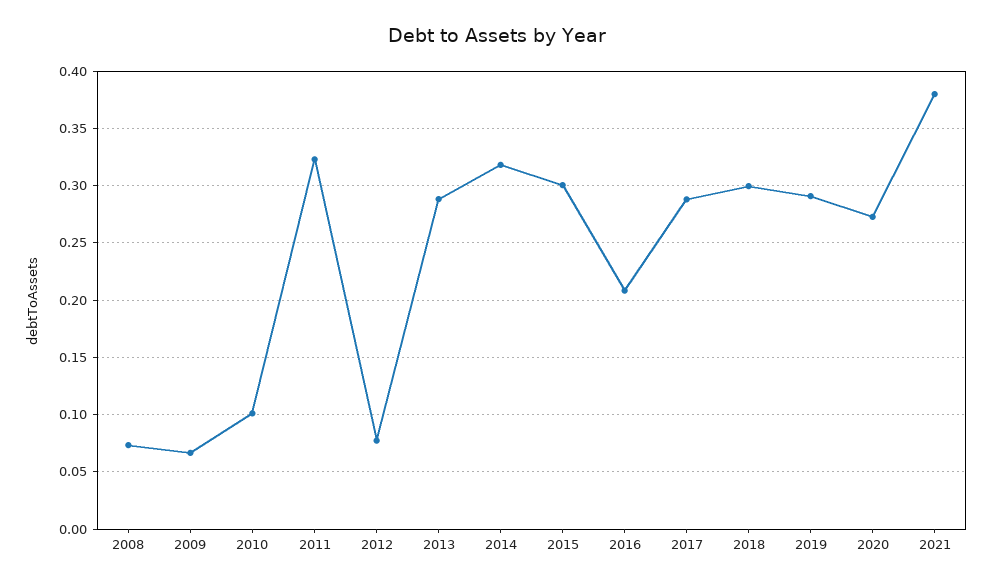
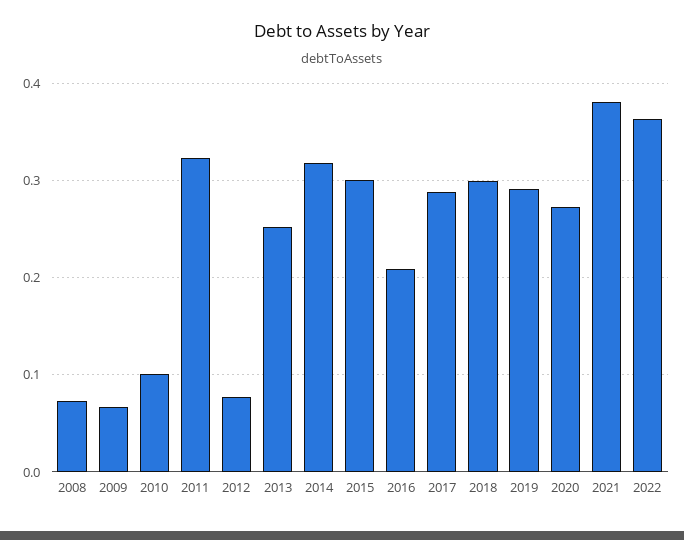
2013: 0.29 -> 0.25
2022: none -> 0.36

